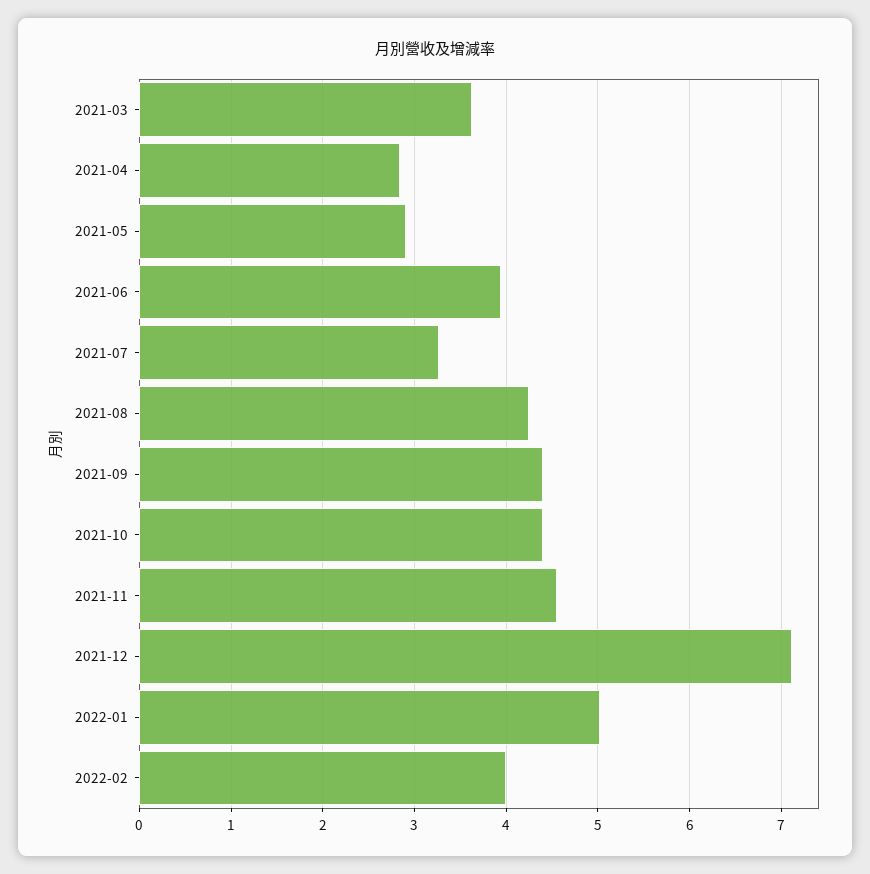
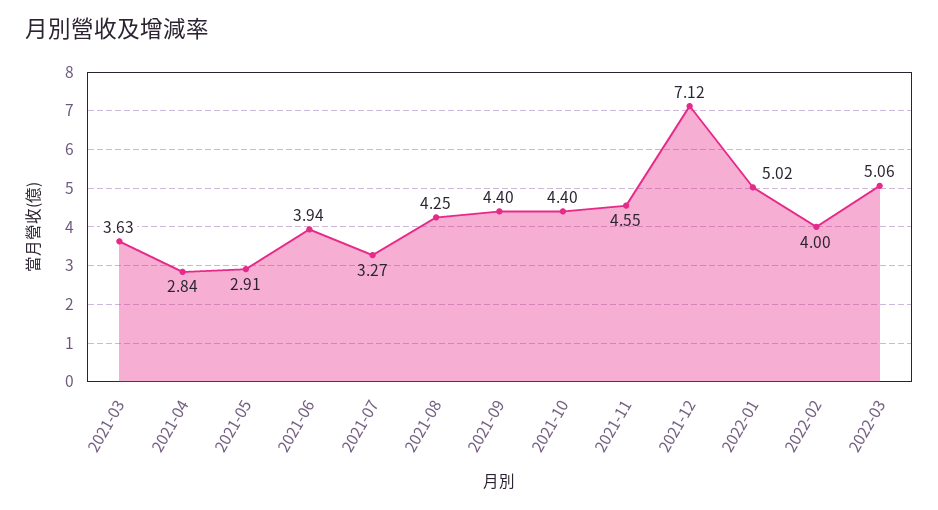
2022-03: none -> 5.06

